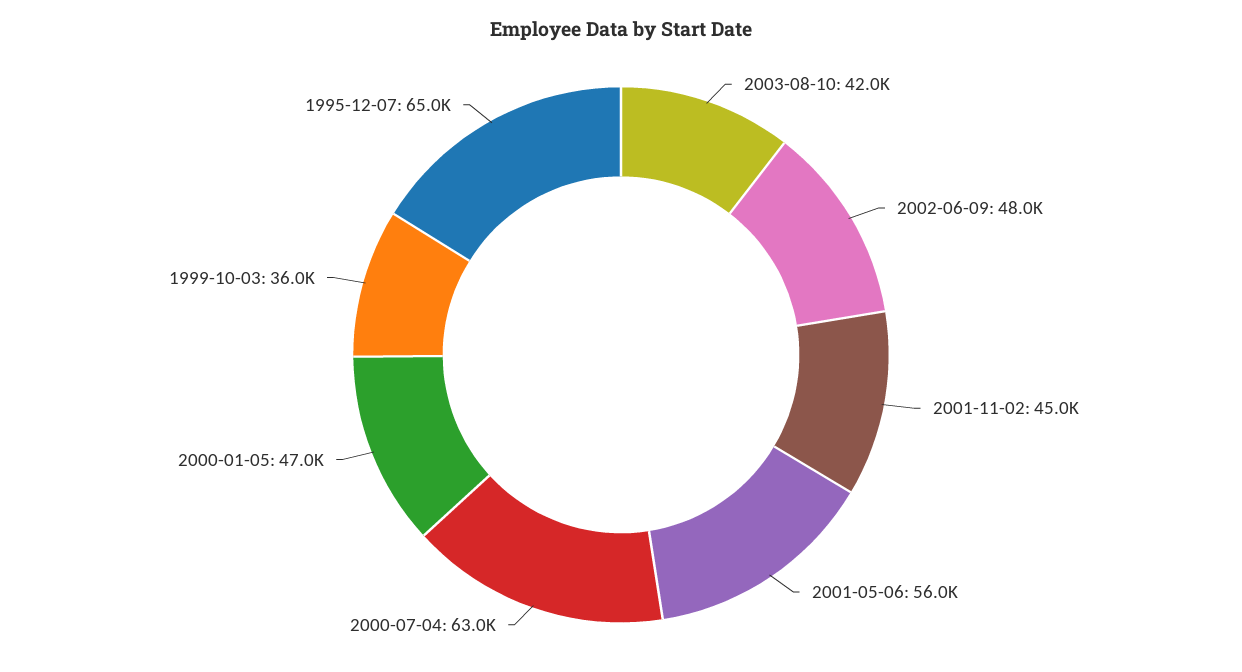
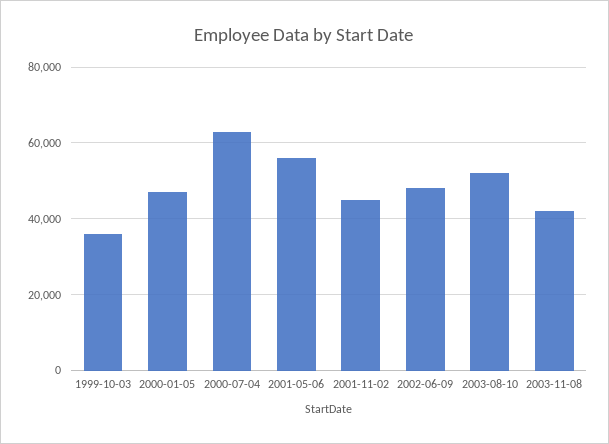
2003-08-10: 42000 -> 52000
1995-12-07: 65000 -> none
2003-11-08: none -> 42000

